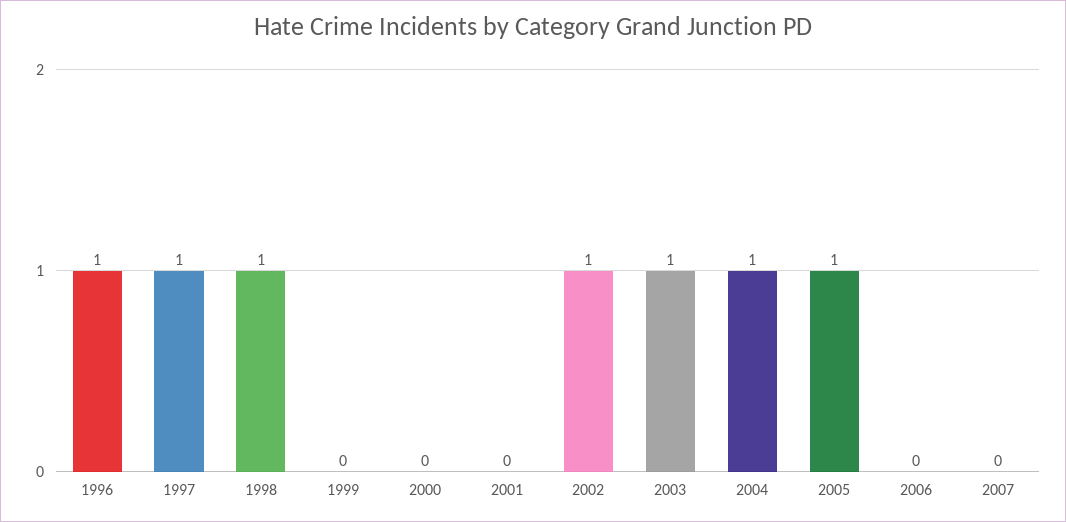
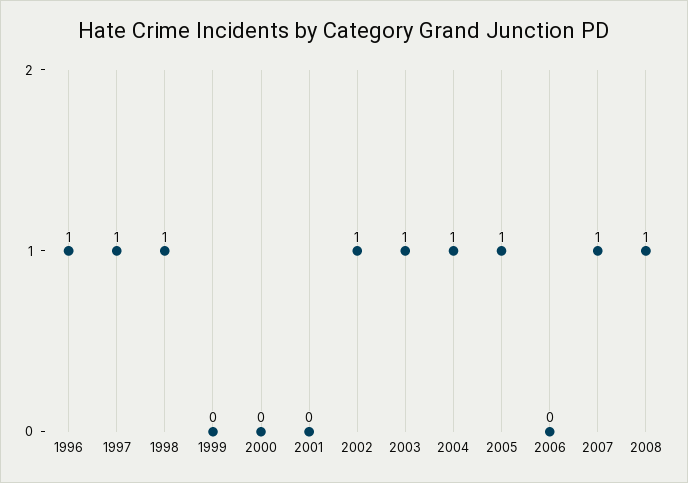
2007: 0 -> 1
2008: none -> 1

